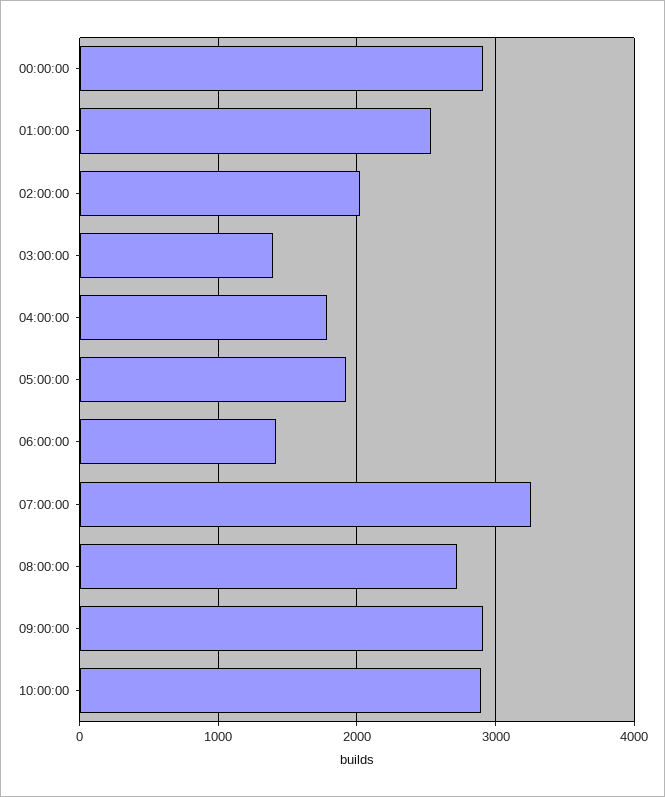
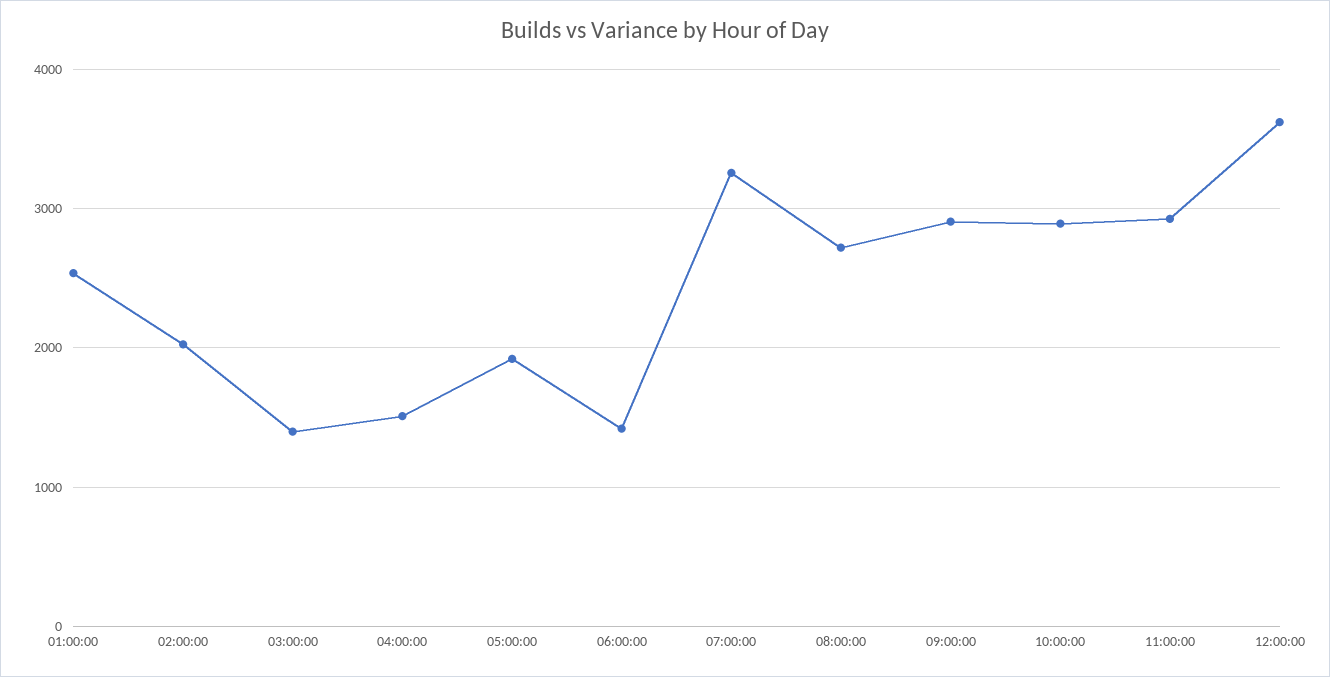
00:00:00: 2900 -> none
04:00:00: 1800 -> 1500
11:00:00: none -> 2900
12:00:00: none -> 3600

